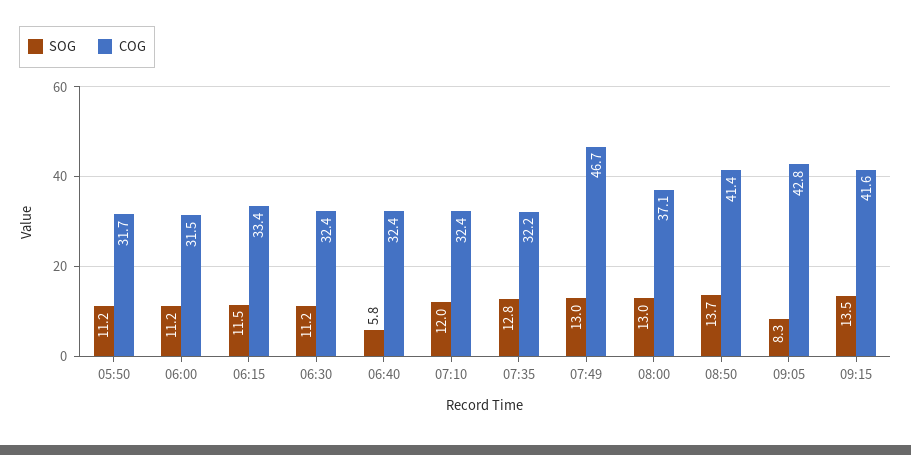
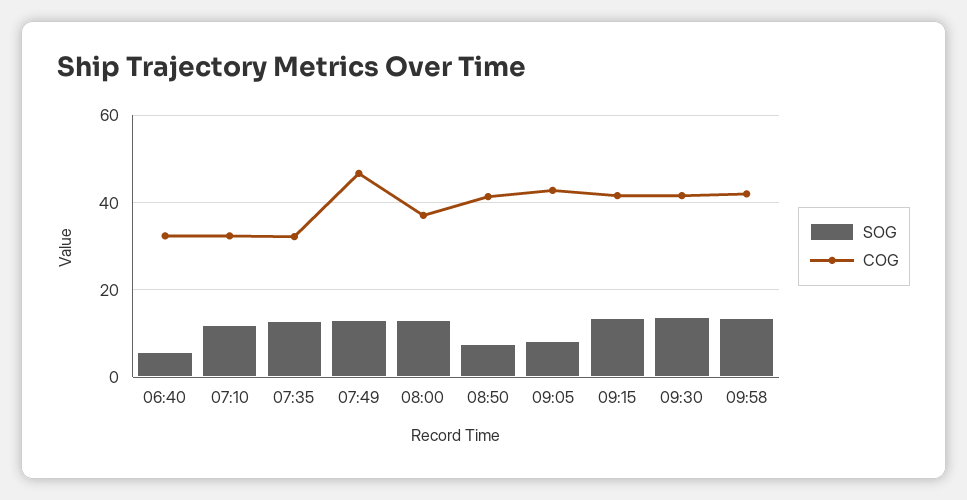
SOG, 05:50: 11.2 -> none
COG, 05:50: 31.7 -> none
SOG, 06:00: 11.2 -> none
COG, 06:00: 31.5 -> none
SOG, 06:15: 11.5 -> none
COG, 06:15: 33.4 -> none
SOG, 06:30: 11.2 -> none
COG, 06:30: 32.4 -> none
SOG, 08:50: 13.7 -> 8
SOG, 09:30: none -> 14
COG, 09:30: none -> 42
SOG, 09:58: none -> 14
COG, 09:58: none -> 42

